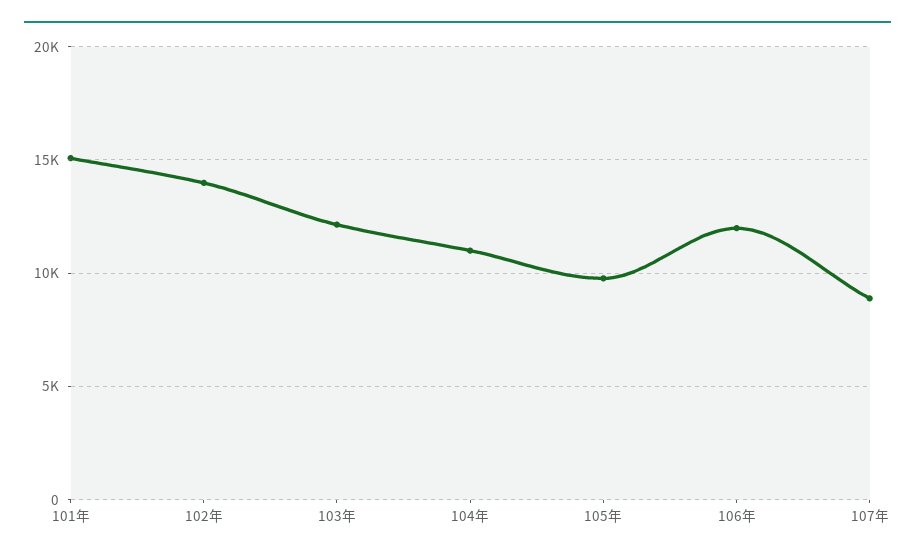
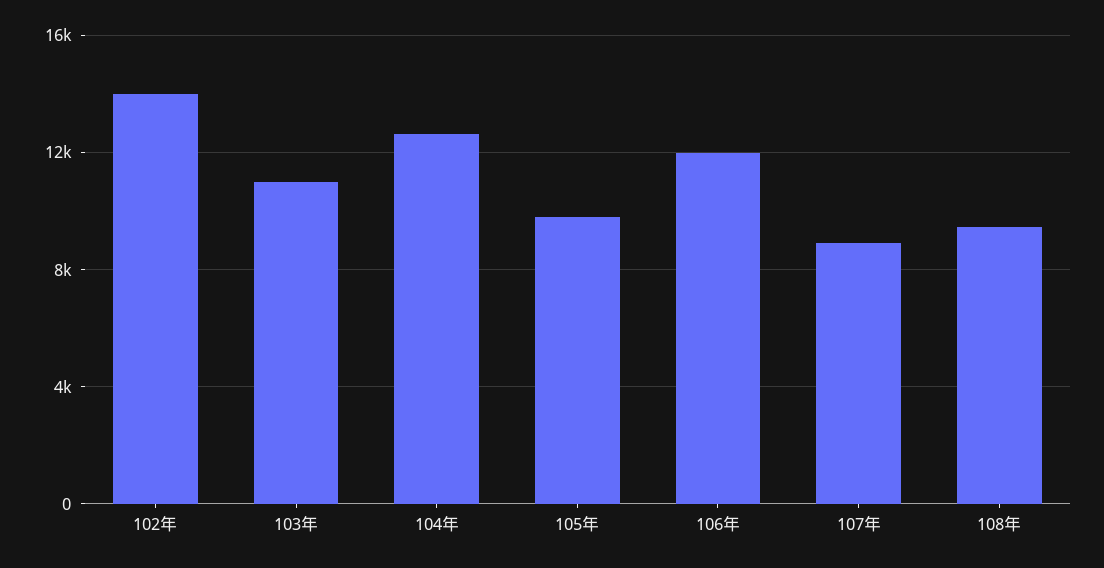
101年: 15000 -> none
103年: 12000 -> 11000
104年: 11000 -> 12500
108年: none -> 9500

